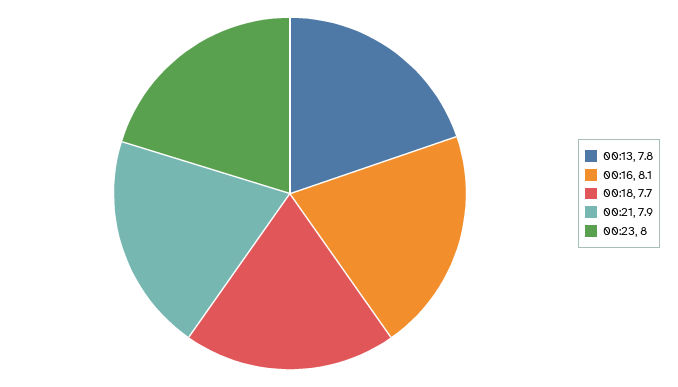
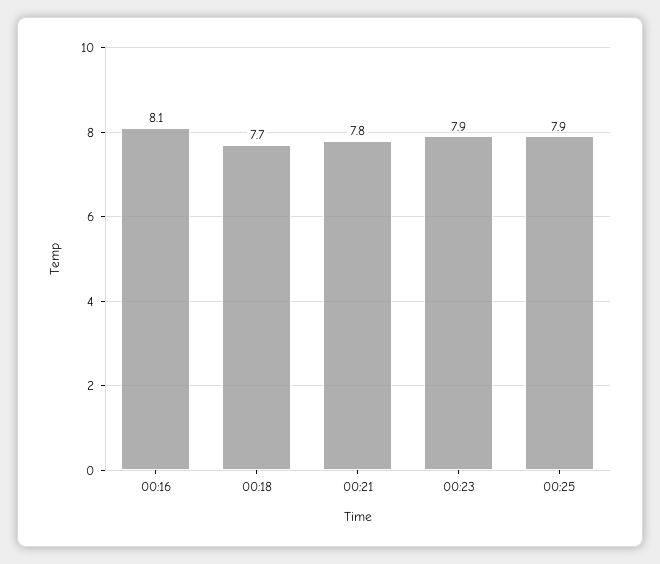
00:13: 7.8 -> none
00:21: 7.9 -> 7.8
00:23: 8 -> 7.9
00:25: none -> 7.9

